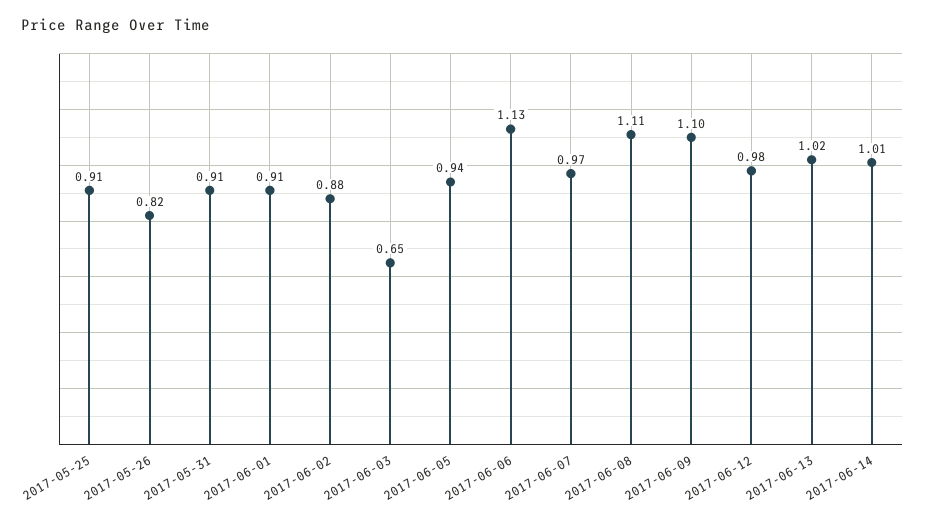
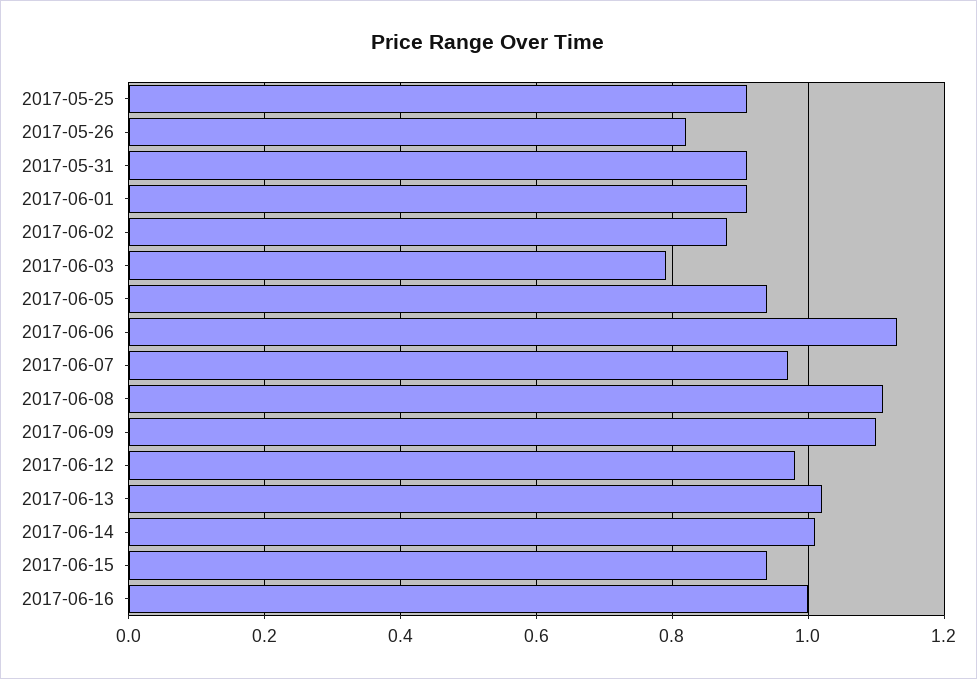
2017-06-03: 0.65 -> 0.8
2017-06-15: none -> 0.95
2017-06-16: none -> 1

